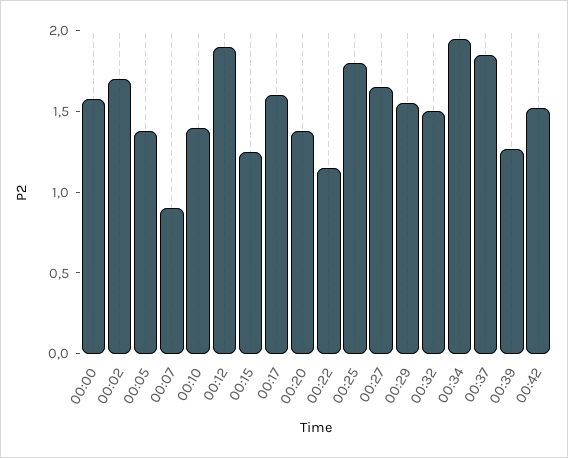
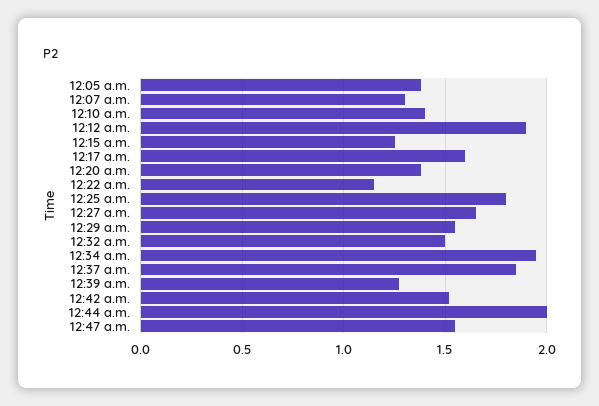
00:00: 1.6 -> none
00:02: 1.7 -> none
00:07: 0.9 -> 1.3
12:44 a.m.: none -> 2
12:47 a.m.: none -> 1.55

